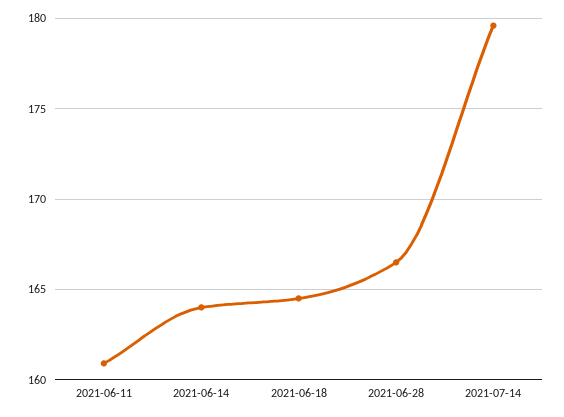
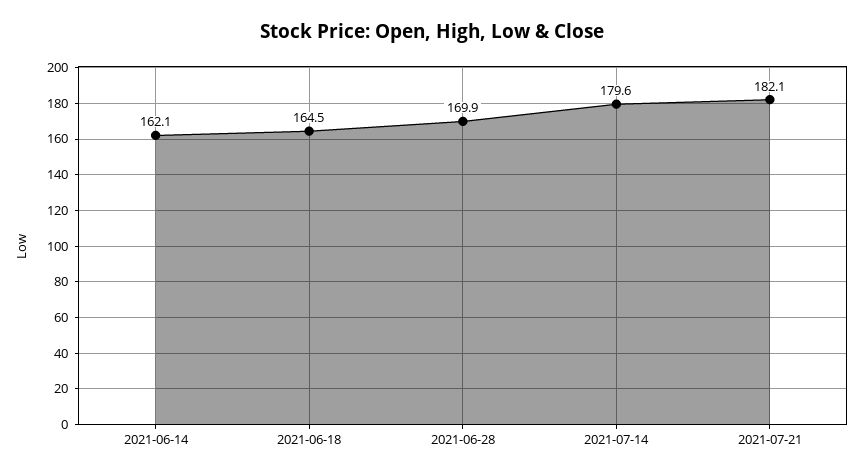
2021-06-11: 161 -> none
2021-06-14: 164 -> 162.1
2021-06-28: 166.5 -> 169.9
2021-07-21: none -> 182.1

